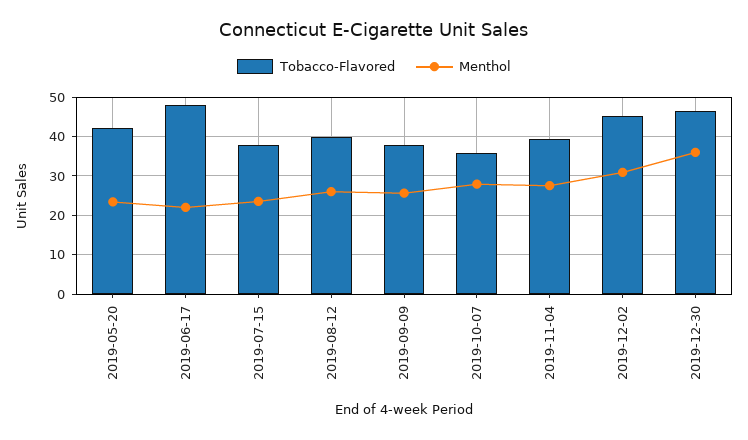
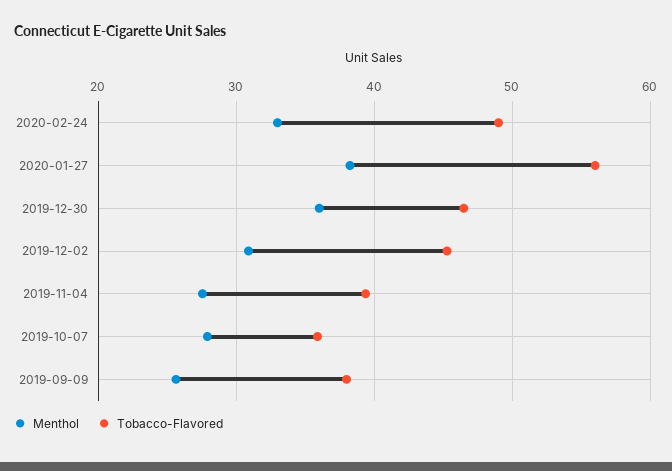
Tobacco-Flavored, 2019-05-20: 42 -> none
Menthol, 2019-05-20: 24 -> none
Tobacco-Flavored, 2019-06-17: 48 -> none
Menthol, 2019-06-17: 22 -> none
Tobacco-Flavored, 2019-07-15: 38 -> none
Menthol, 2019-07-15: 24 -> none
Tobacco-Flavored, 2019-08-12: 40 -> none
Menthol, 2019-08-12: 26 -> none
Menthol, 2020-02-24: none -> 33
Tobacco-Flavored, 2020-02-24: none -> 49
Menthol, 2020-01-27: none -> 38
Tobacco-Flavored, 2020-01-27: none -> 56

